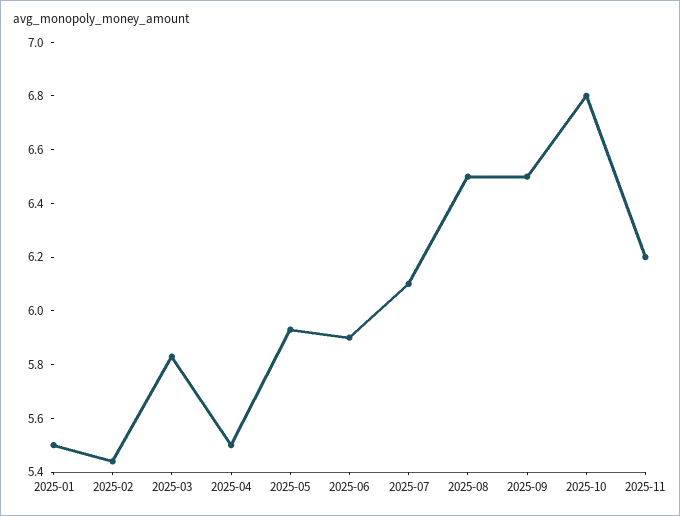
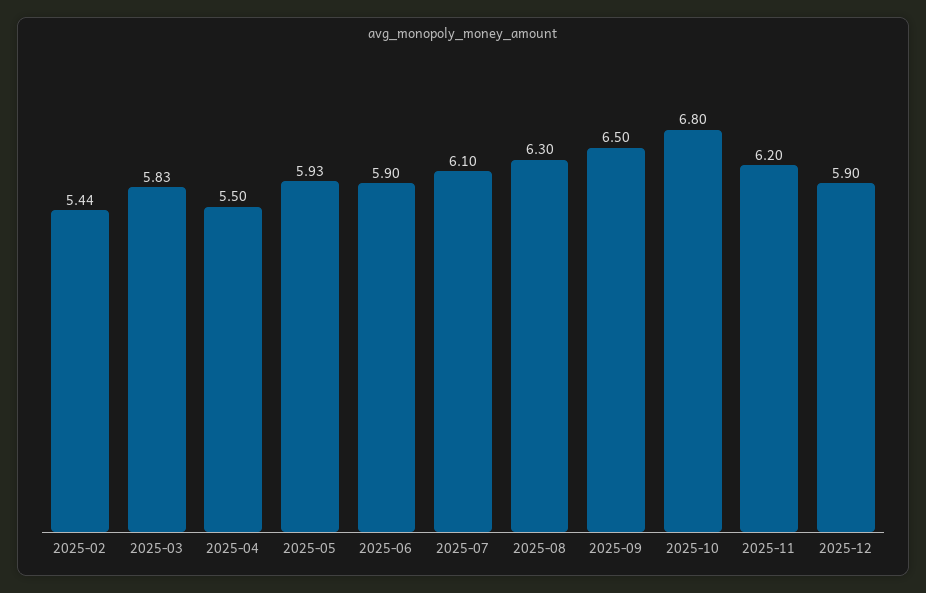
2025-01: 5.5 -> none
2025-08: 6.5 -> 6.3
2025-12: none -> 5.9

